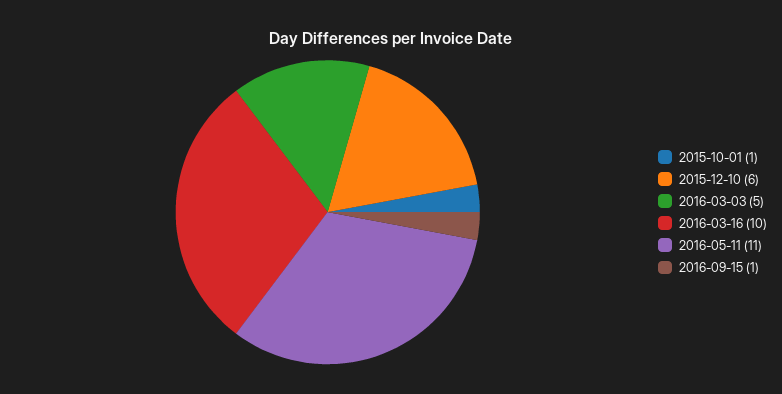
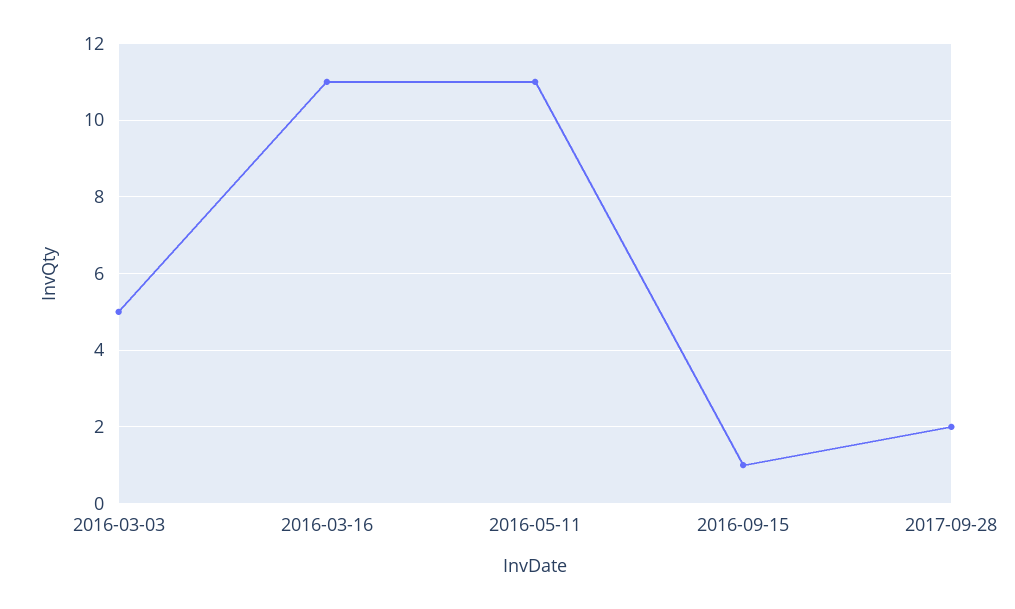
2015-10-01: 1 -> none
2015-12-10: 6 -> none
2016-03-16: 10 -> 11
2017-09-28: none -> 2

